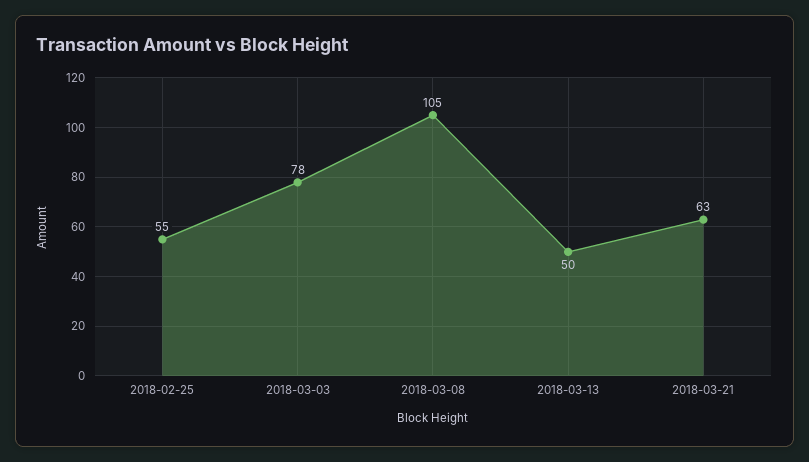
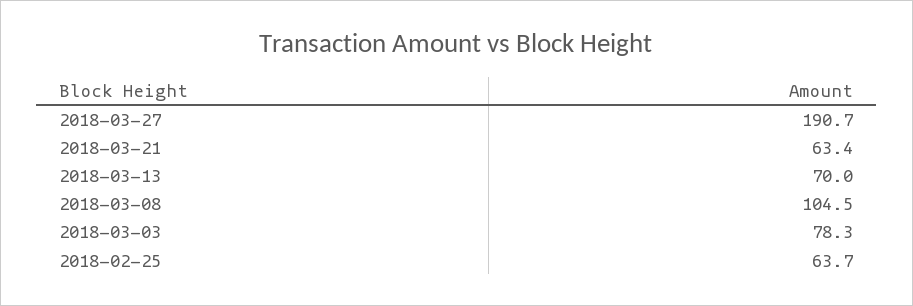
2018-02-25: 55 -> 63.7
2018-03-13: 50 -> 70
2018-03-27: none -> 190.7

